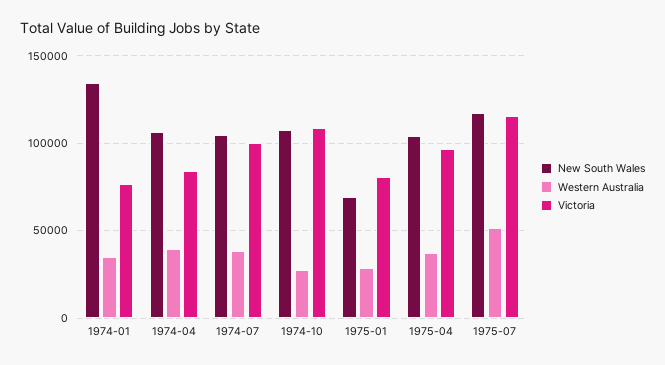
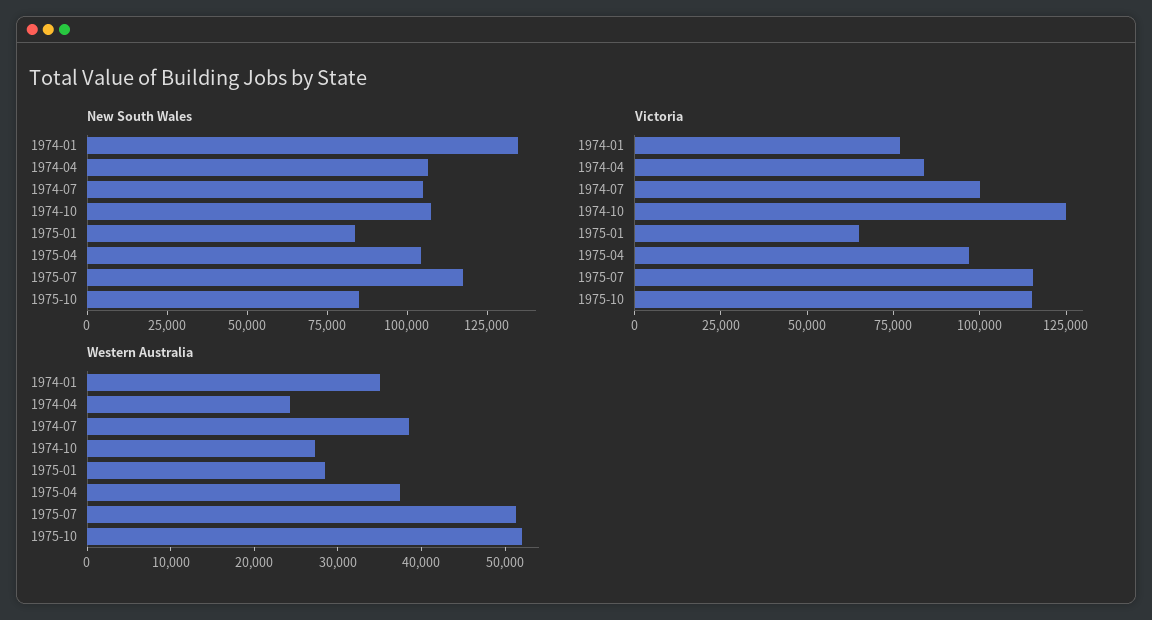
Western Australia, 1974-04: 40000 -> 24000
Victoria, 1974-10: 110000 -> 125000
New South Wales, 1975-01: 70000 -> 85000
Victoria, 1975-01: 80000 -> 65000
New South Wales, 1975-10: none -> 85000
Victoria, 1975-10: none -> 115000
Western Australia, 1975-10: none -> 52000

